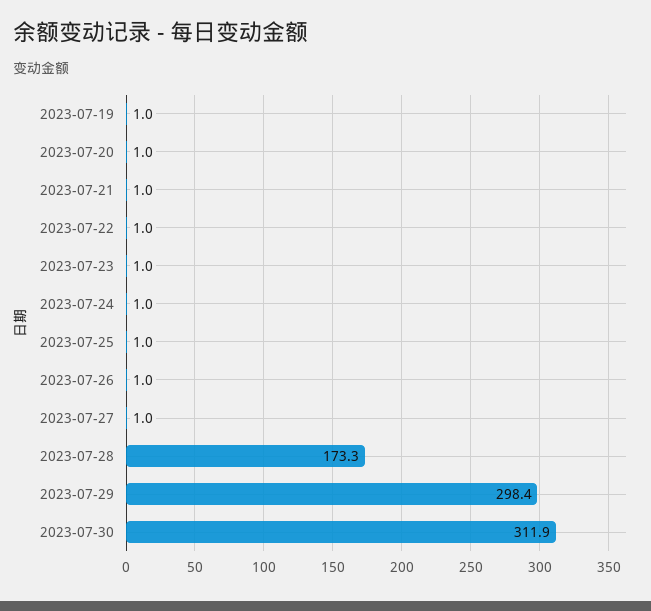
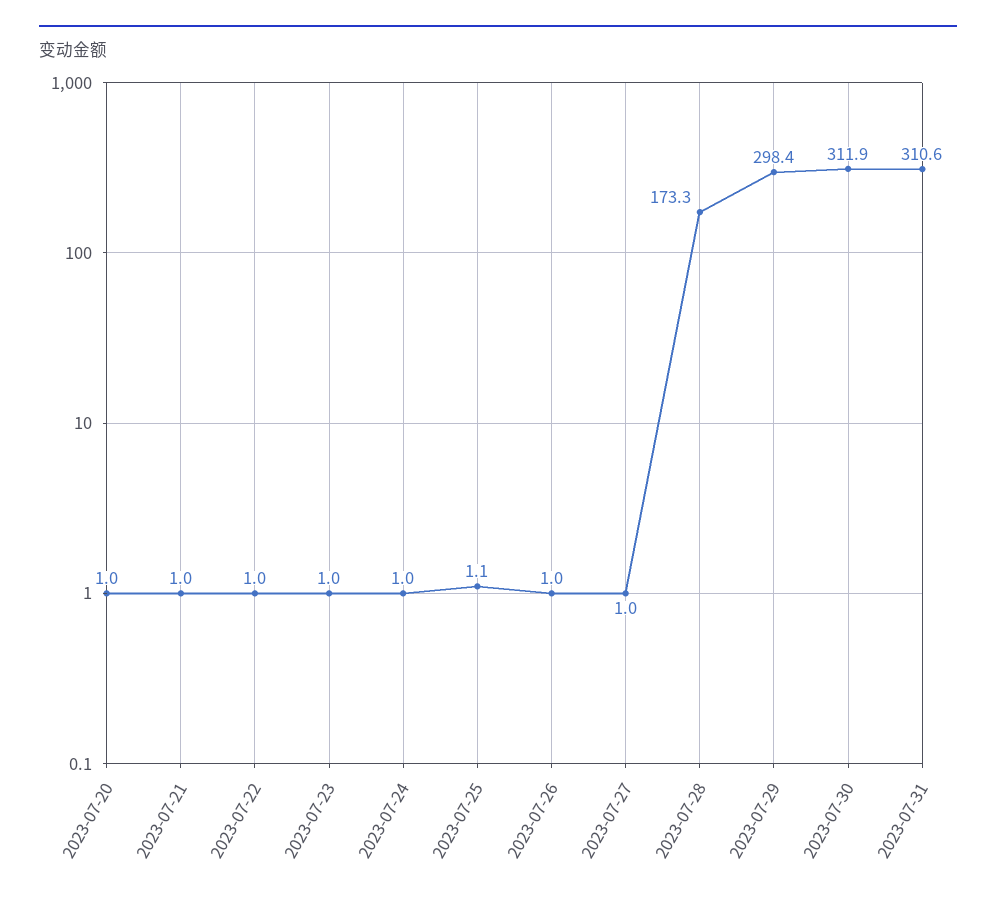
2023-07-19: 1 -> none
2023-07-25: 1 -> 1.1
2023-07-31: none -> 310.6

